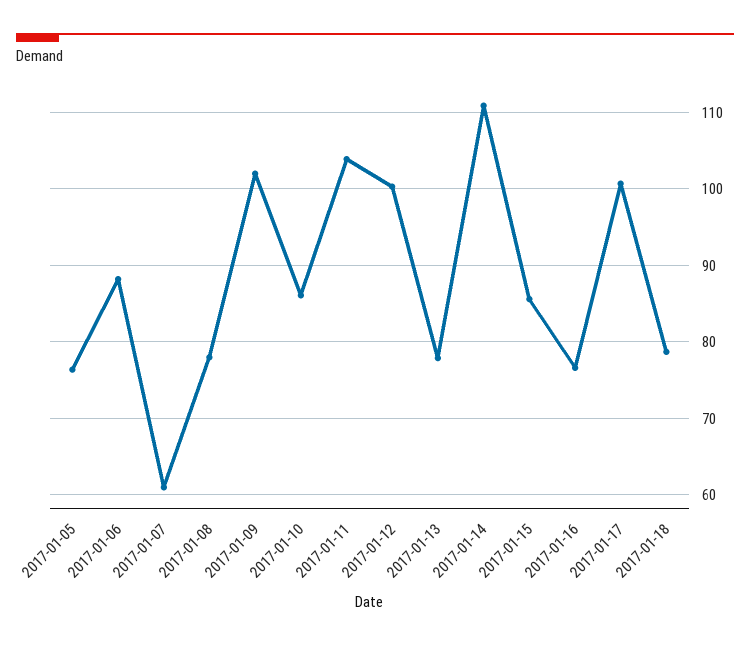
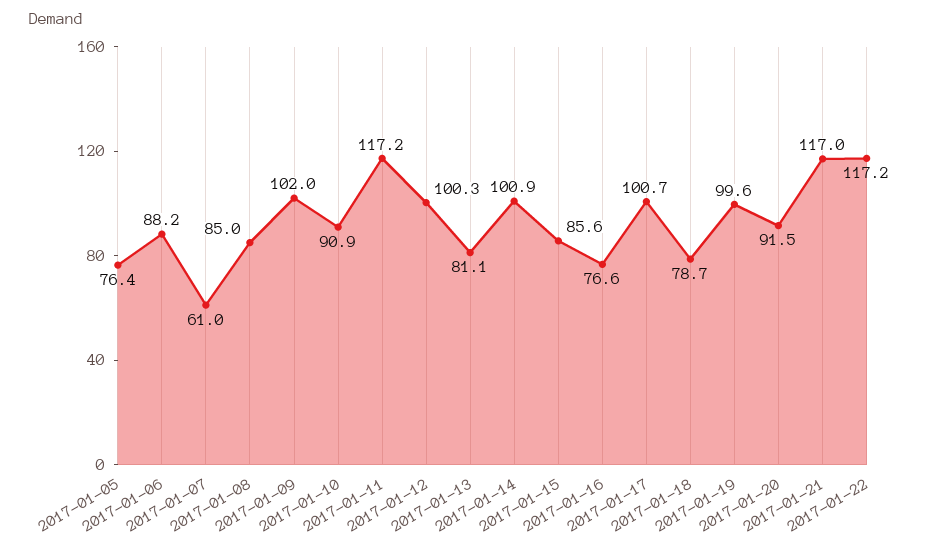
2017-01-08: 78 -> 85
2017-01-10: 86 -> 90.9
2017-01-11: 104 -> 117.2
2017-01-13: 78 -> 81.1
2017-01-14: 111 -> 100.9
2017-01-19: none -> 99.6
2017-01-20: none -> 91.5
2017-01-21: none -> 117
2017-01-22: none -> 117.2

